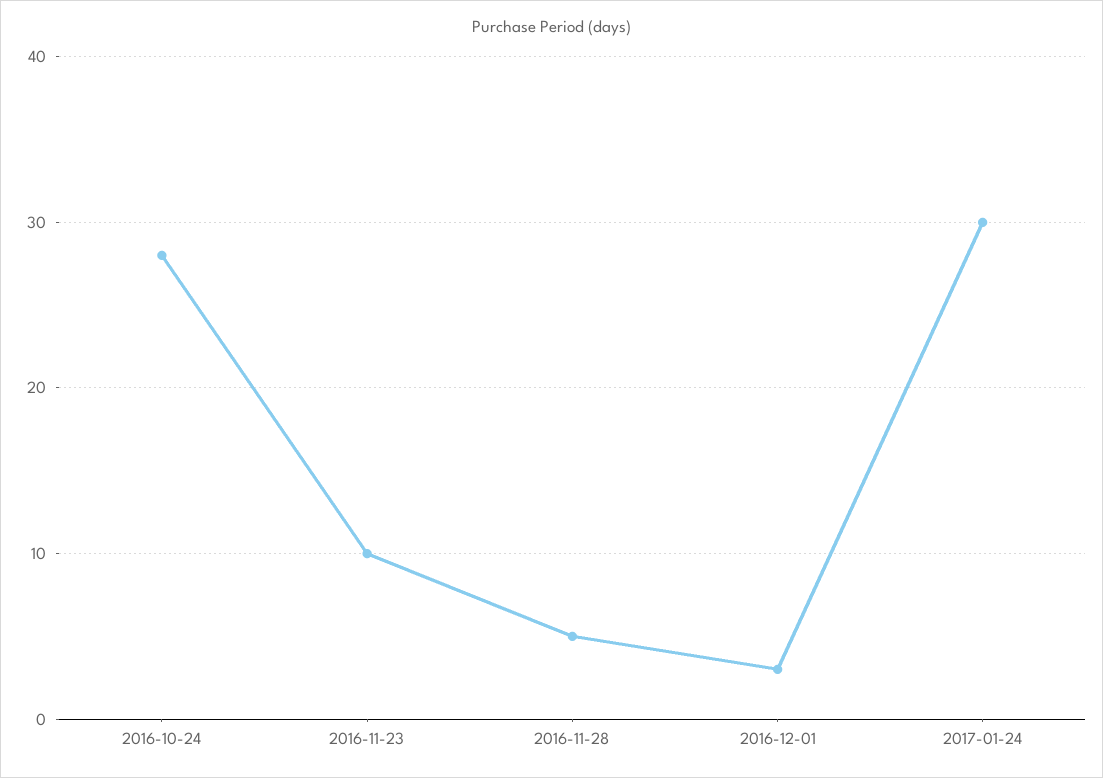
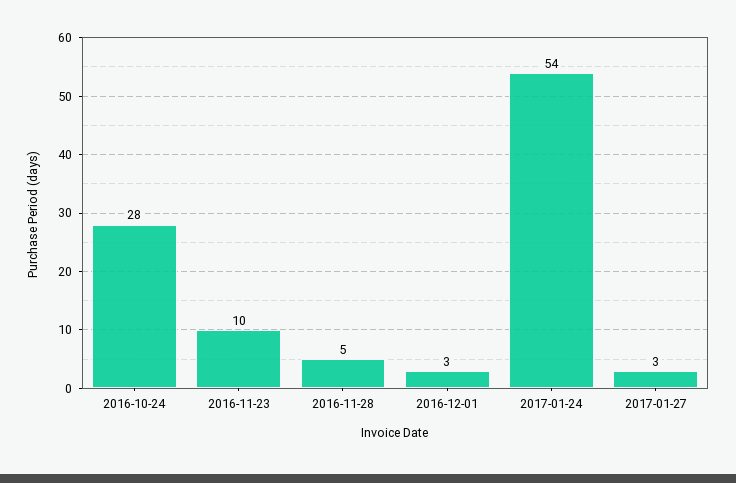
2017-01-24: 30 -> 54
2017-01-27: none -> 3

